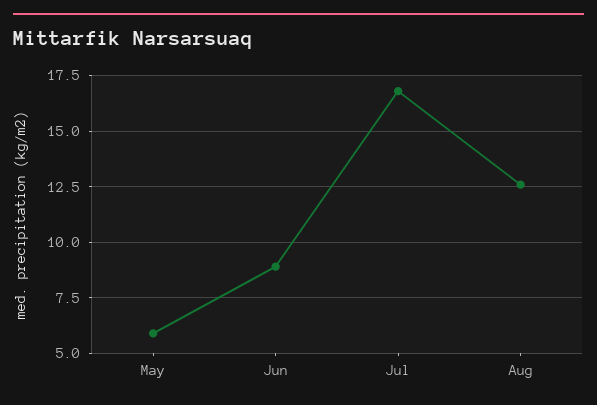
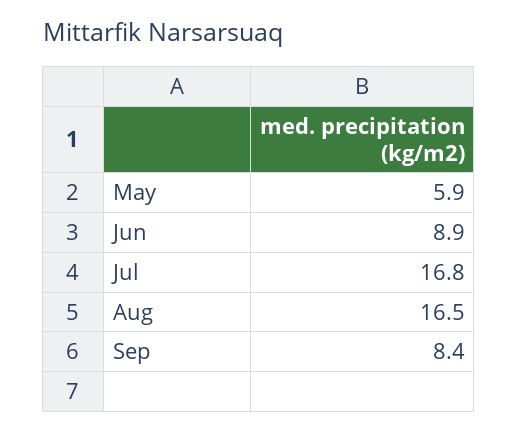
Aug: 12.5 -> 16.5
Sep: none -> 8.4

